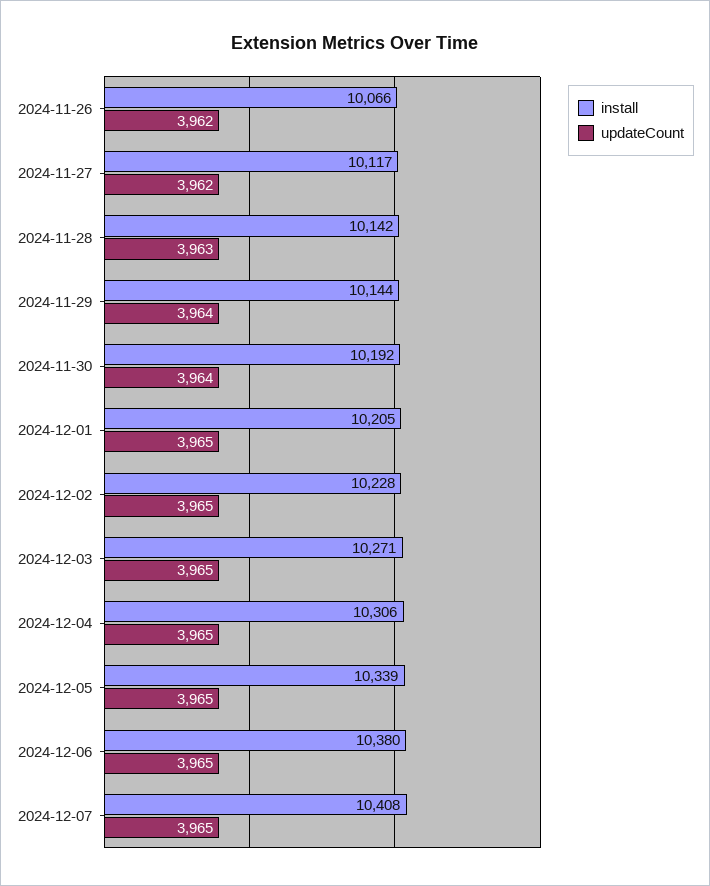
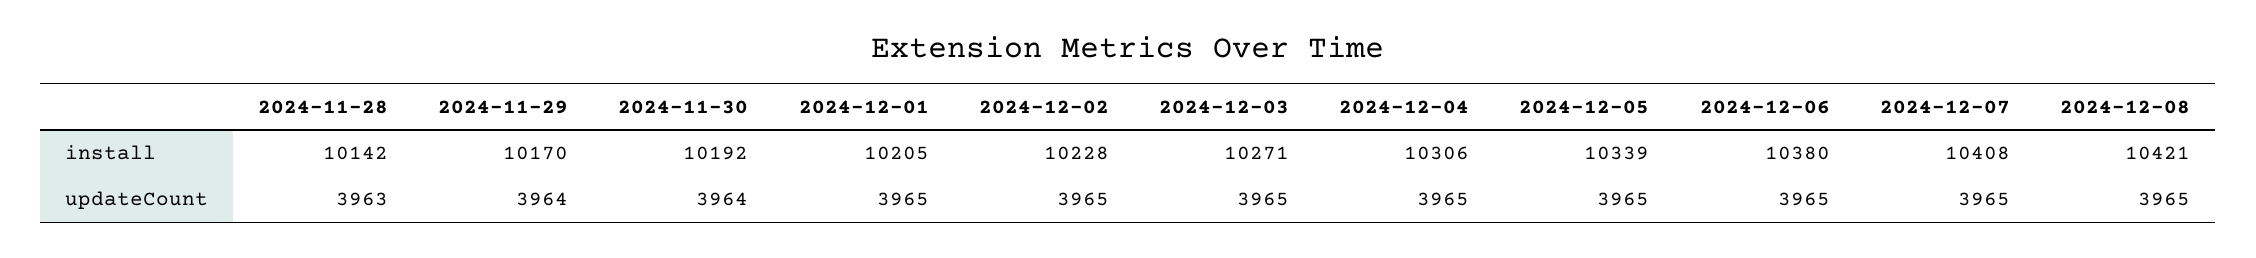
install, 2024-11-26: 10066 -> none
updateCount, 2024-11-26: 3962 -> none
install, 2024-11-27: 10117 -> none
updateCount, 2024-11-27: 3962 -> none
install, 2024-11-29: 10144 -> 10170
install, 2024-12-08: none -> 10421
updateCount, 2024-12-08: none -> 3965

